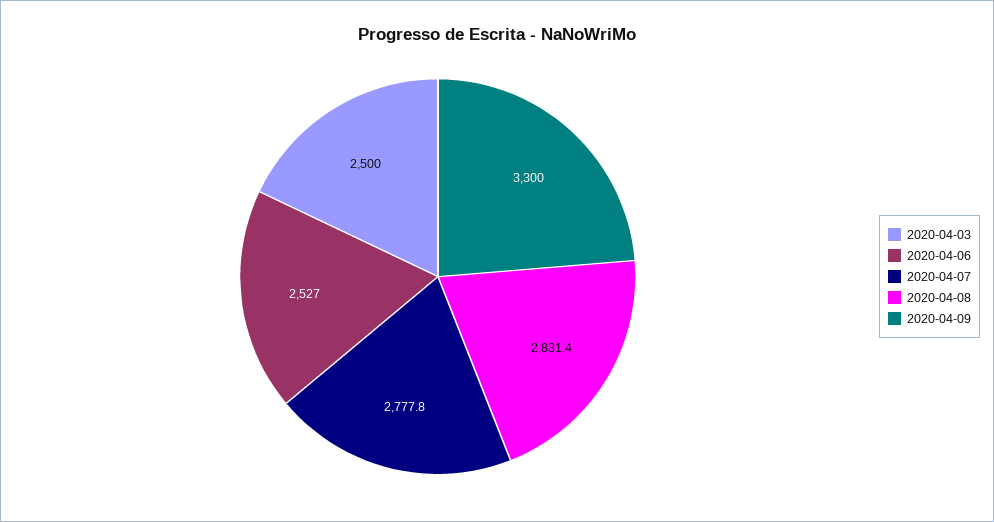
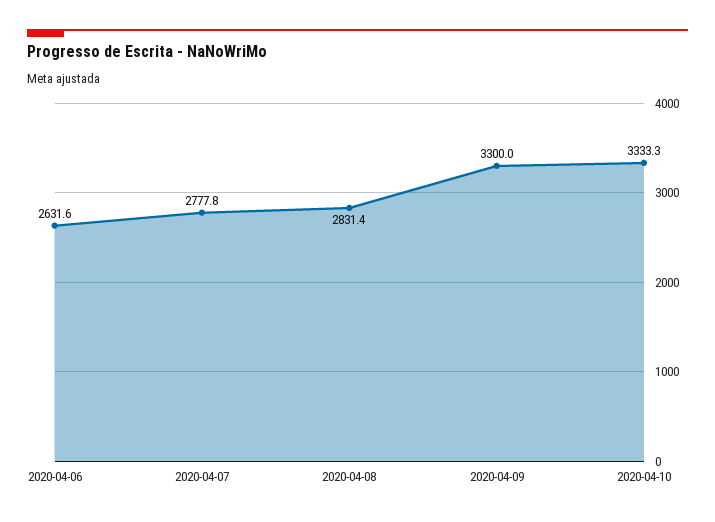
2020-04-03: 2500 -> none
2020-04-06: 2527 -> 2631.6
2020-04-10: none -> 3333.3

